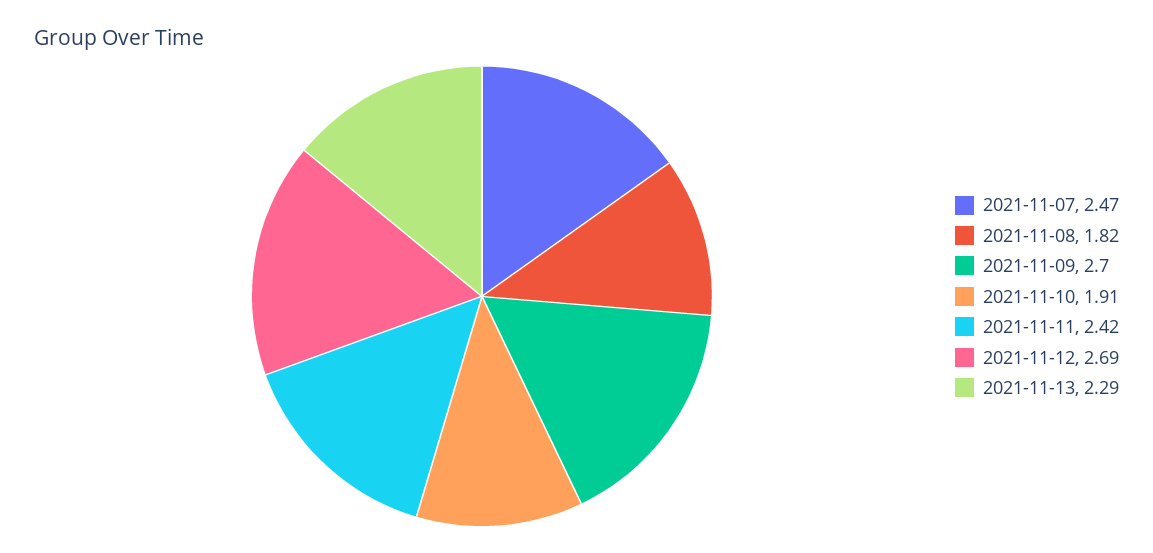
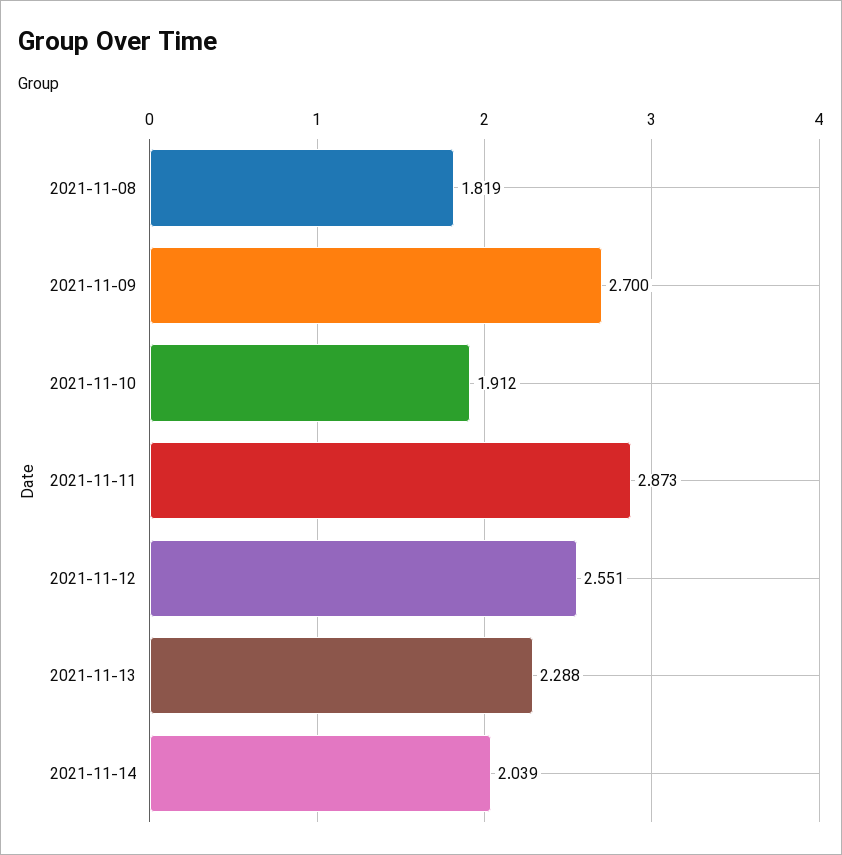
2021-11-07: 2.47 -> none
2021-11-11: 2.42 -> 2.873
2021-11-12: 2.69 -> 2.551
2021-11-14: none -> 2.039

